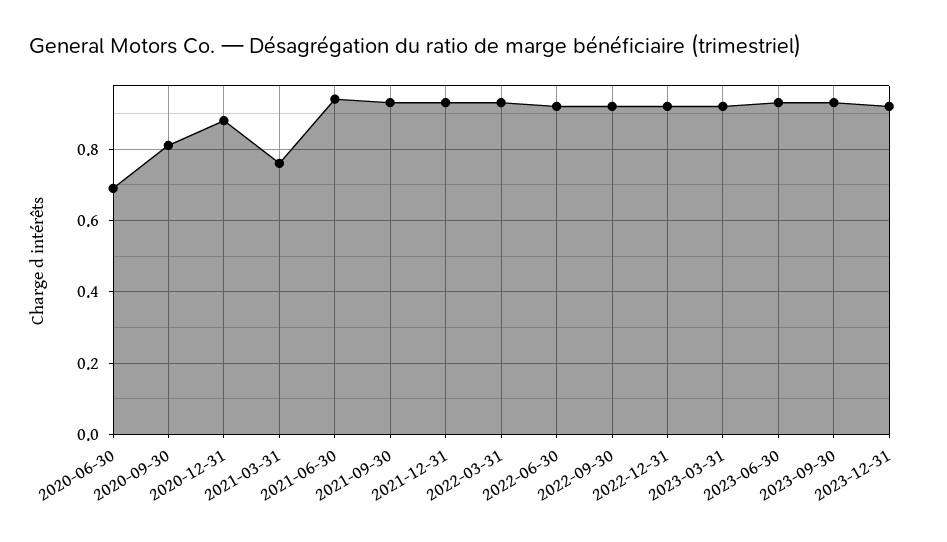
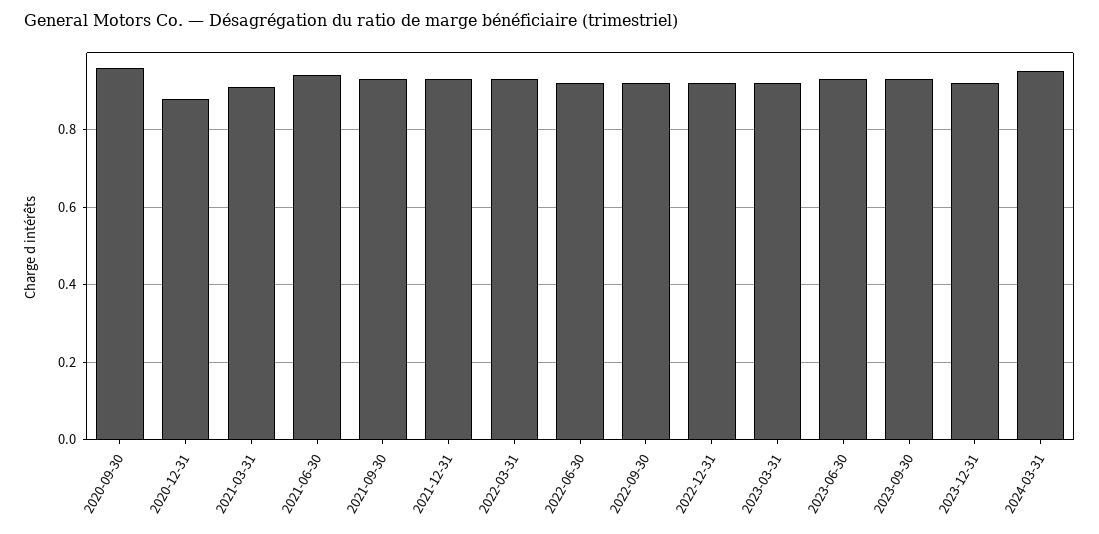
2020-06-30: 0.7 -> none
2020-09-30: 0.8 -> 0.95
2021-03-31: 0.75 -> 0.9
2024-03-31: none -> 0.95

